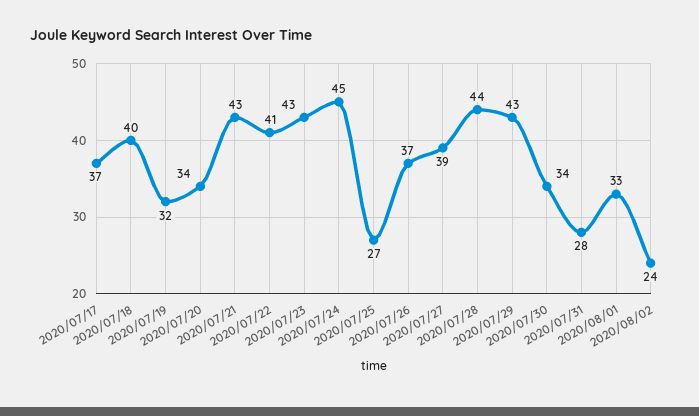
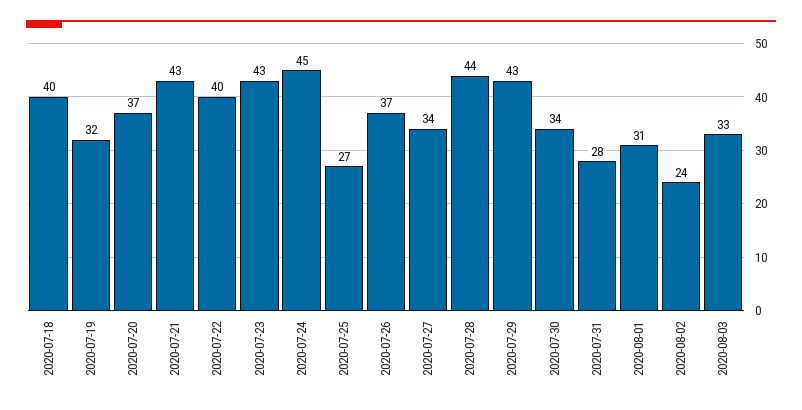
2020/07/17: 37 -> none
2020/07/20: 34 -> 37
2020/07/22: 41 -> 40
2020/07/27: 39 -> 34
2020/08/01: 33 -> 31
2020-08-03: none -> 33

